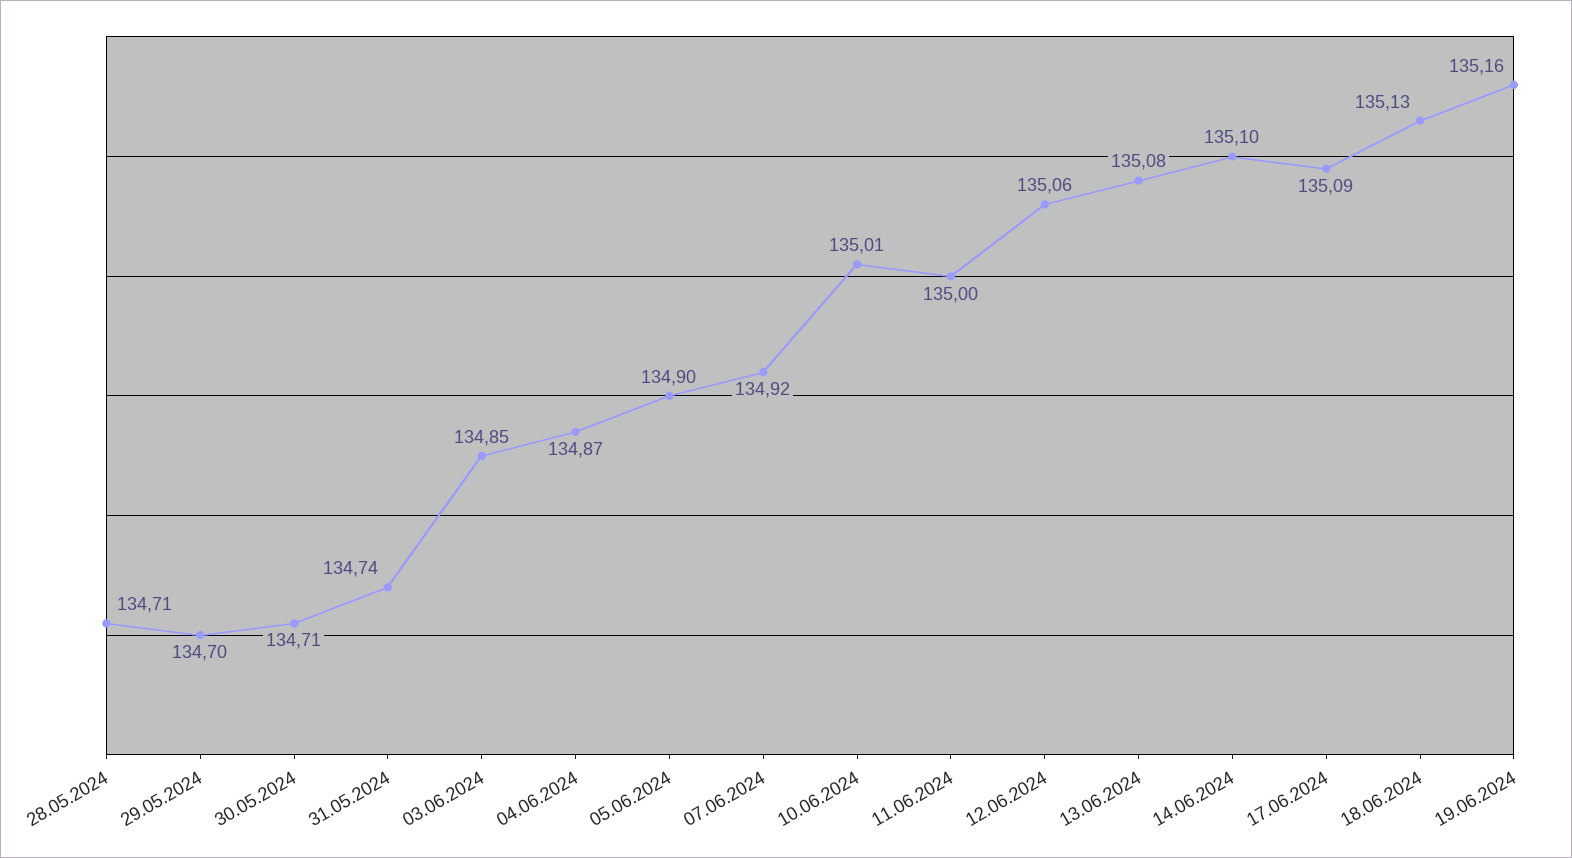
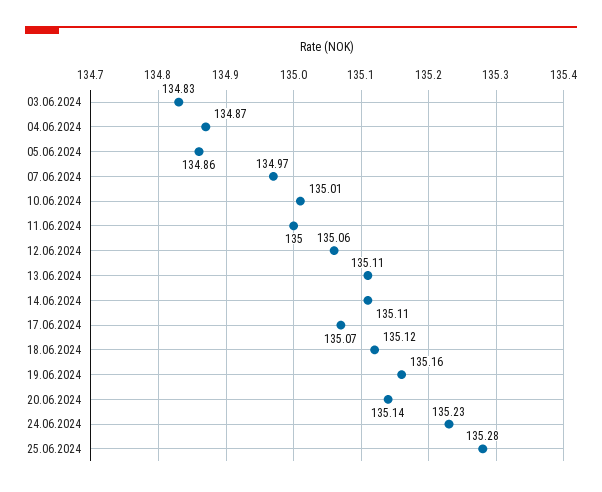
28.05.2024: 134.71 -> none
29.05.2024: 134.7 -> none
30.05.2024: 134.71 -> none
31.05.2024: 134.74 -> none
03.06.2024: 134.85 -> 134.83
05.06.2024: 134.9 -> 134.86
07.06.2024: 134.92 -> 134.97
13.06.2024: 135.08 -> 135.11
14.06.2024: 135.1 -> 135.11
17.06.2024: 135.09 -> 135.07
18.06.2024: 135.13 -> 135.12
20.06.2024: none -> 135.14
24.06.2024: none -> 135.23
25.06.2024: none -> 135.28

